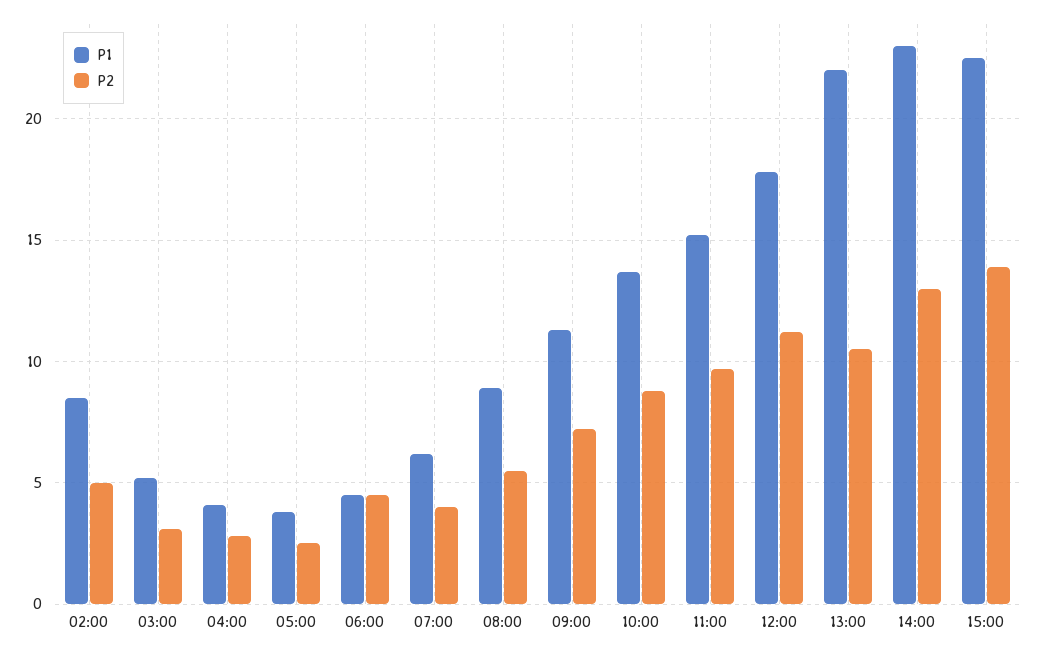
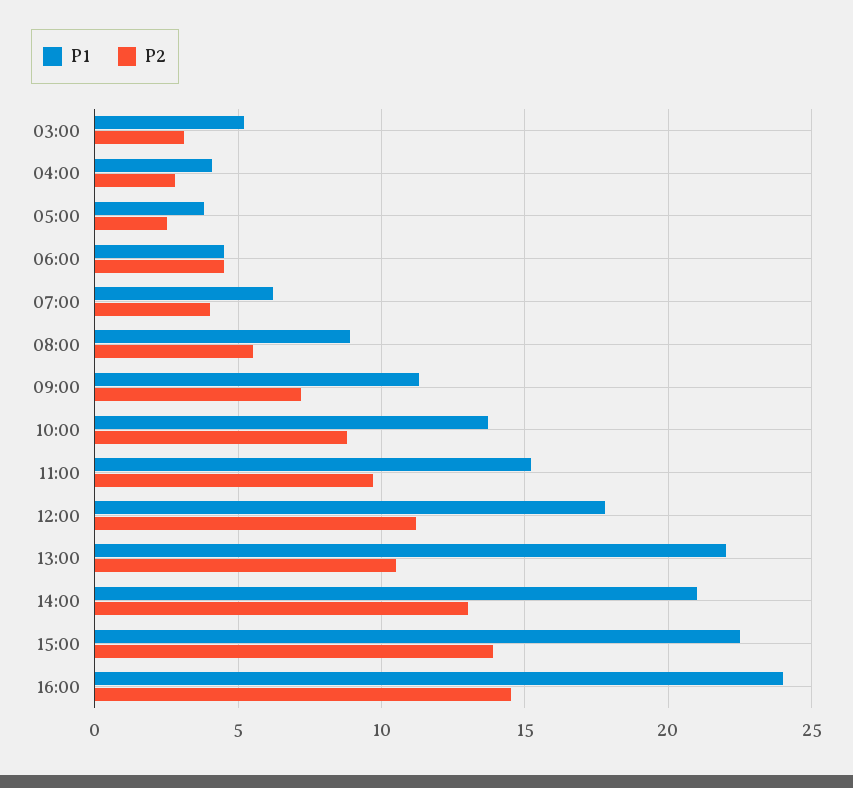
P1, 02:00: 8.5 -> none
P2, 02:00: 5 -> none
P1, 14:00: 23 -> 21
P1, 16:00: none -> 24
P2, 16:00: none -> 14.5

